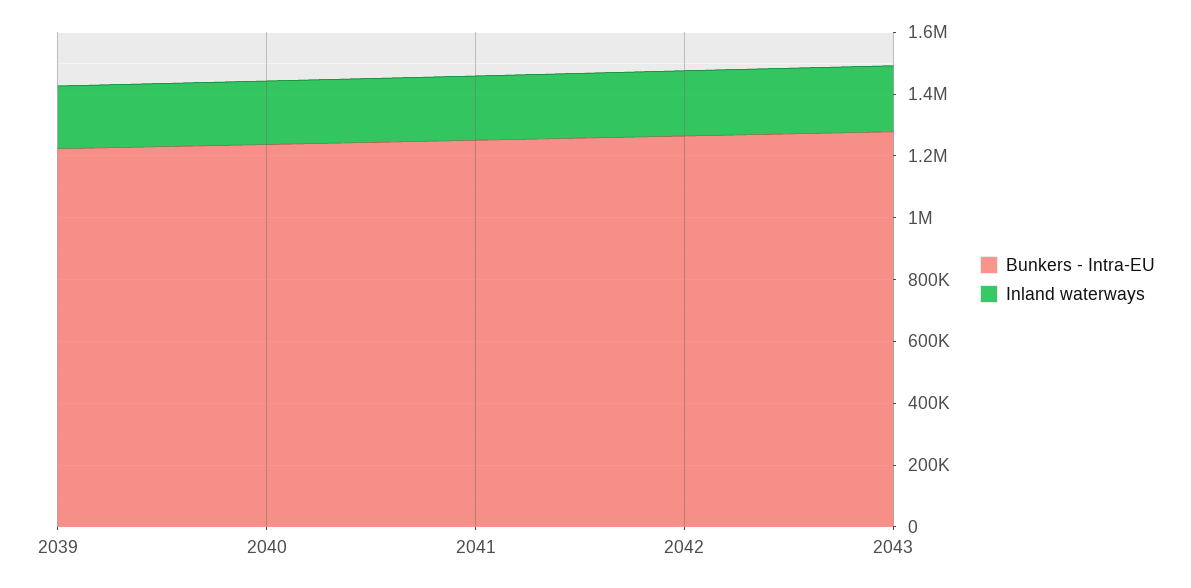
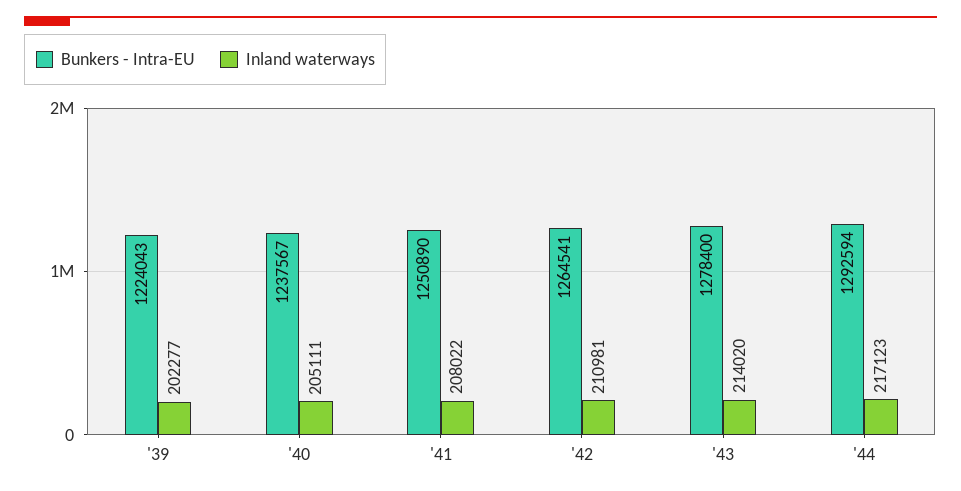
Bunkers - Intra-EU, '44: none -> 1292594
Inland waterways, '44: none -> 217123

